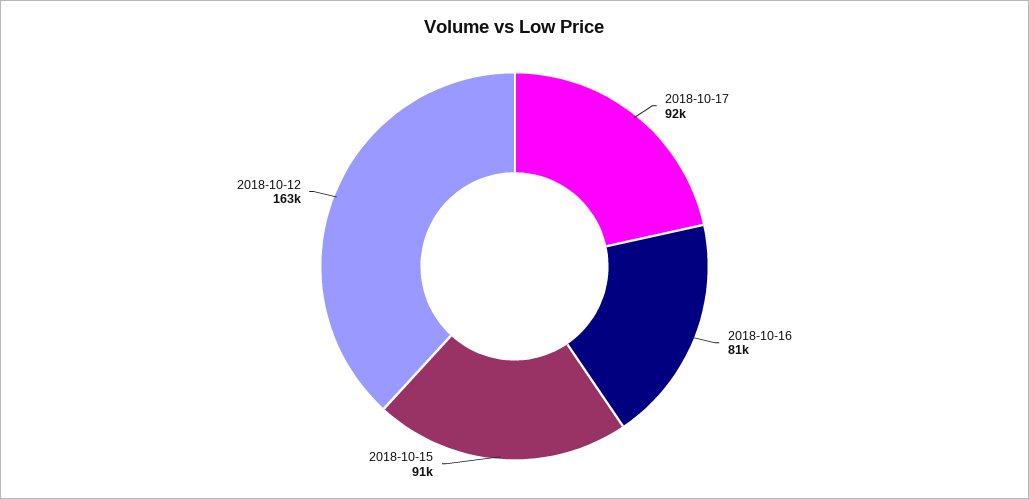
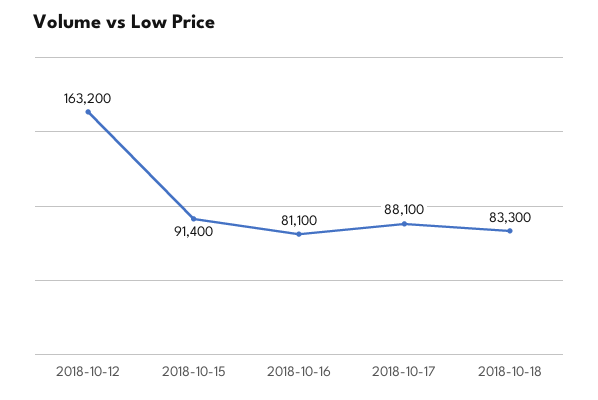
2018-10-17: 92000 -> 88100
2018-10-18: none -> 83300

